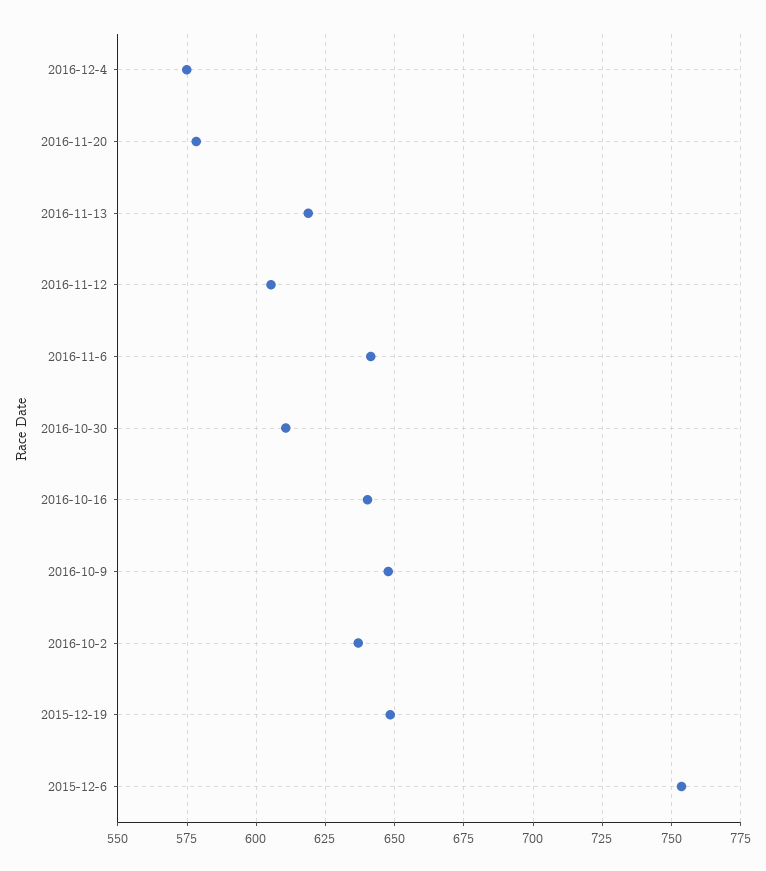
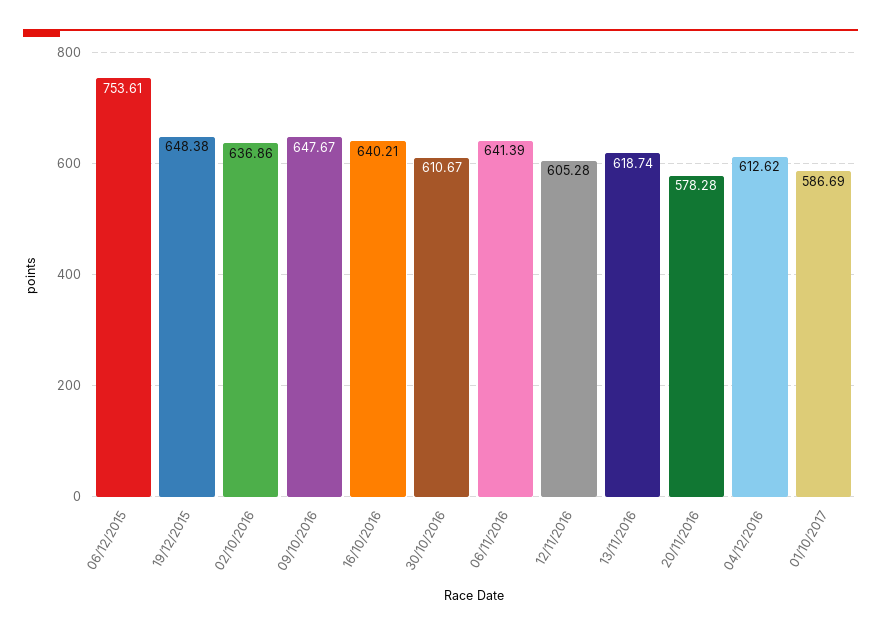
2016-12-4: 575 -> 612.62
01/10/2017: none -> 586.69

